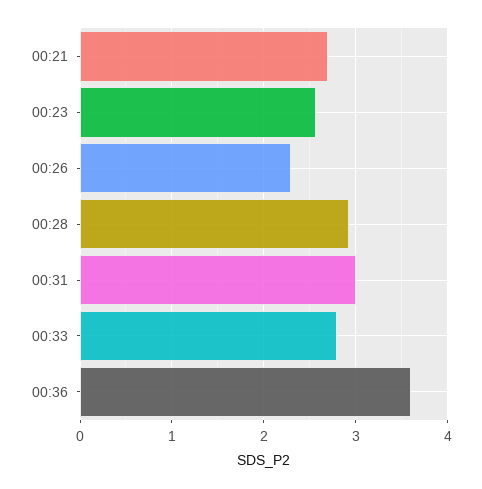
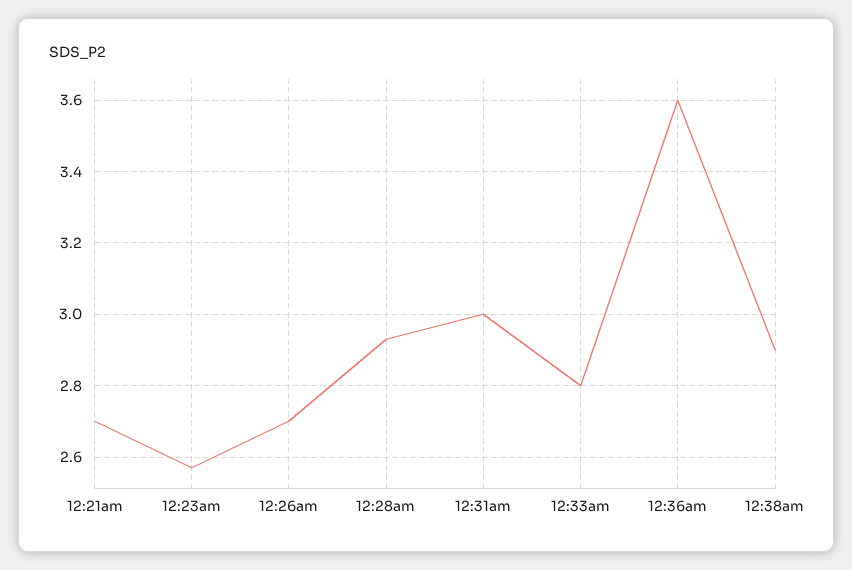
00:26: 2.3 -> 2.7
12:38am: none -> 2.9

